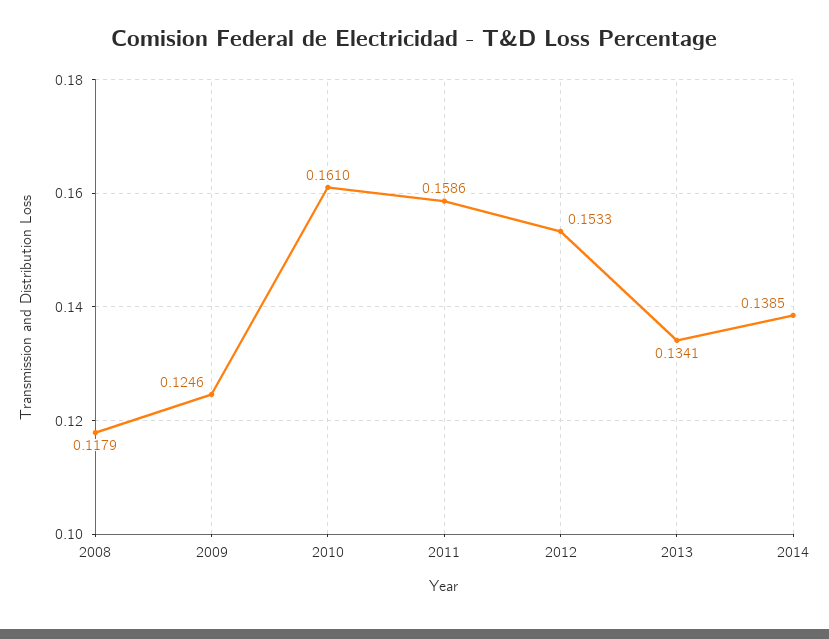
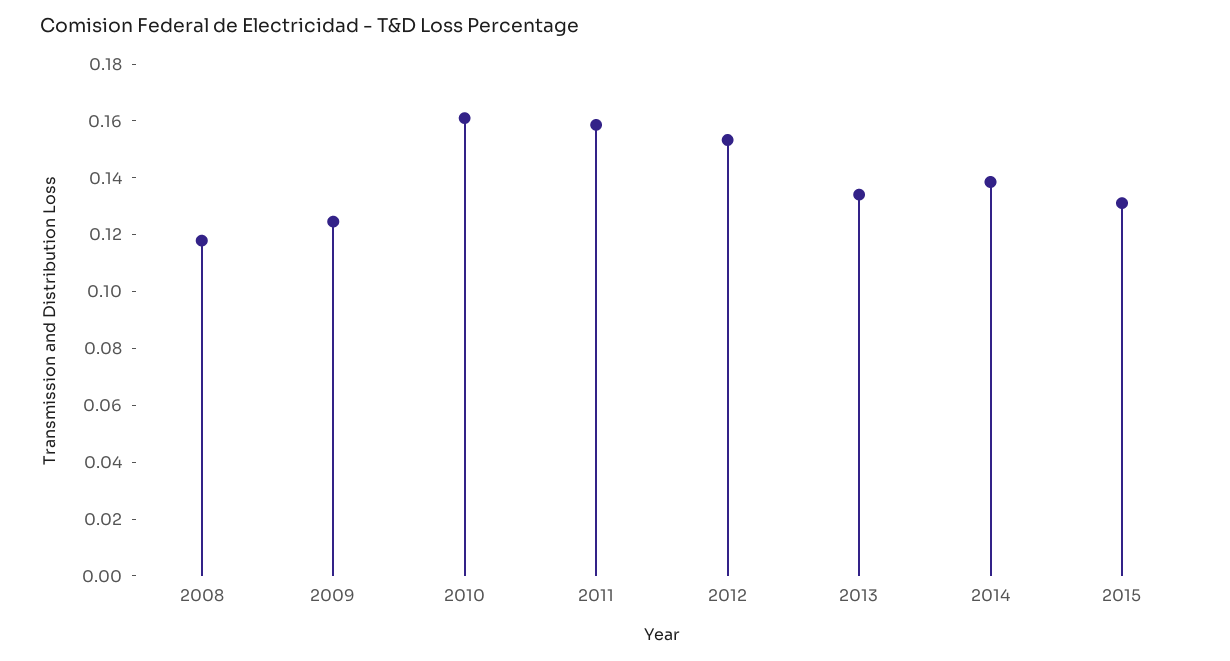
2015: none -> 0.13

